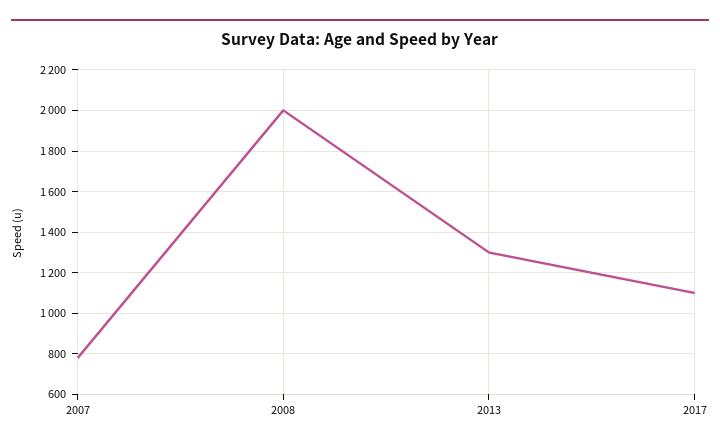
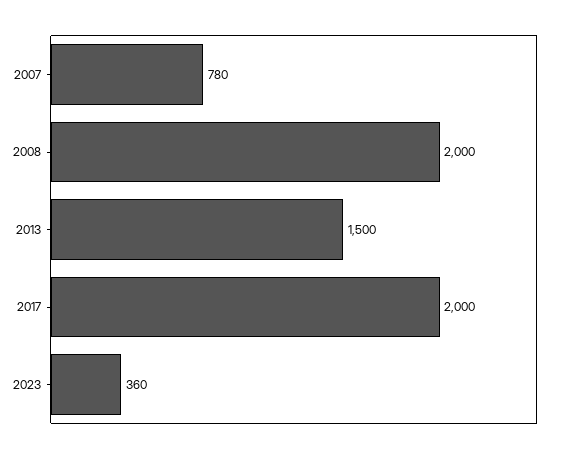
2013: 1300 -> 1500
2017: 1100 -> 2000
2023: none -> 360

